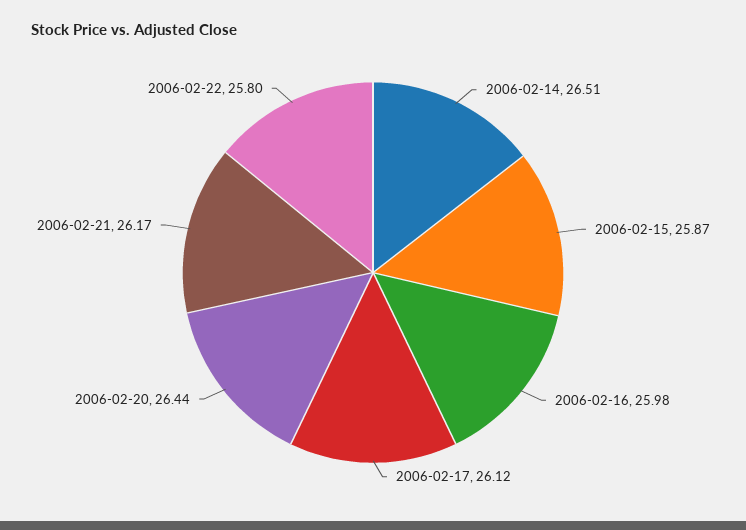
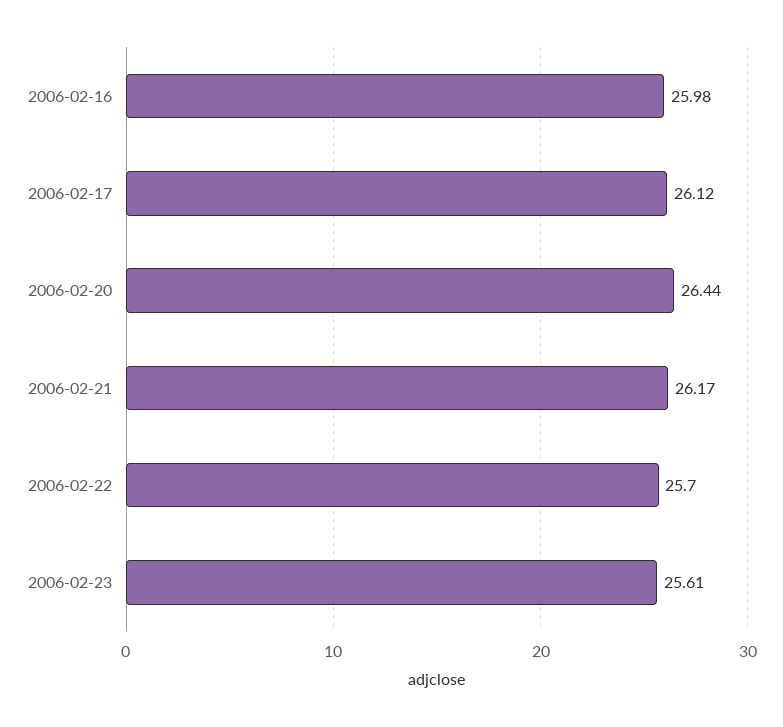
2006-02-14: 26.51 -> none
2006-02-15: 25.87 -> none
2006-02-22: 25.8 -> 25.7
2006-02-23: none -> 25.61

